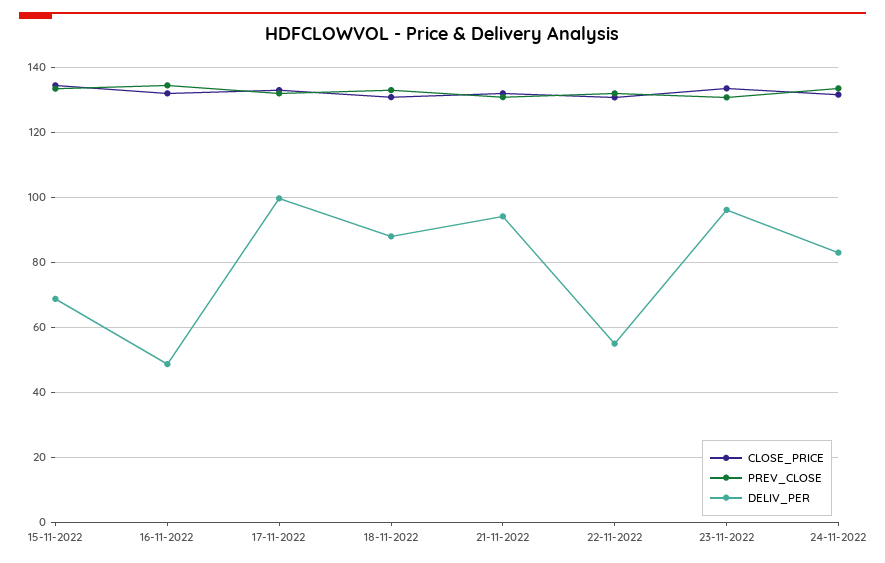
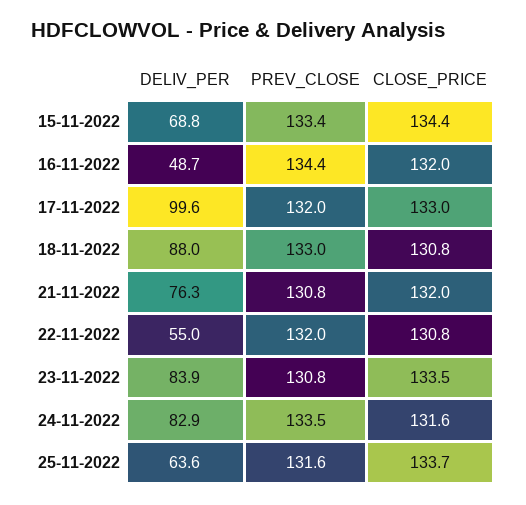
DELIV_PER, 21-11-2022: 94 -> 76.3
DELIV_PER, 23-11-2022: 96 -> 83.9
DELIV_PER, 25-11-2022: none -> 63.6
PREV_CLOSE, 25-11-2022: none -> 131.6
CLOSE_PRICE, 25-11-2022: none -> 133.7

